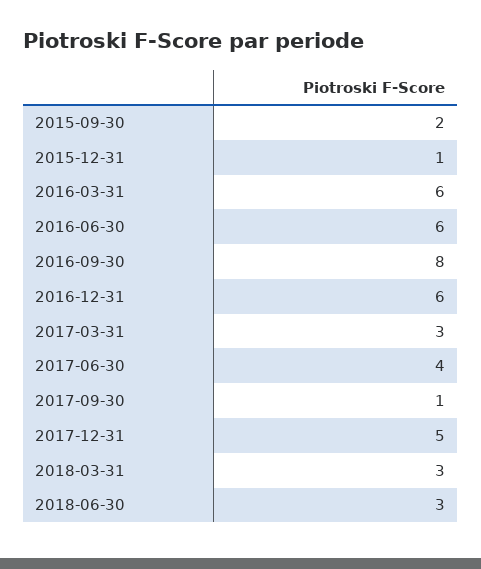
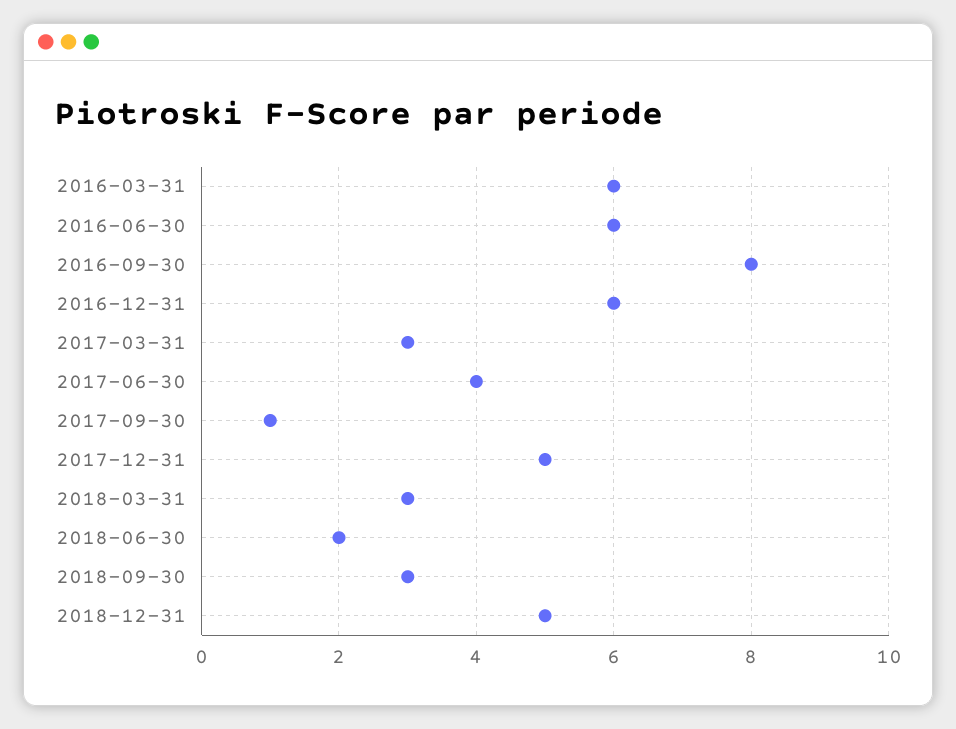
2015-09-30: 2 -> none
2015-12-31: 1 -> none
2018-06-30: 3 -> 2
2018-09-30: none -> 3
2018-12-31: none -> 5

